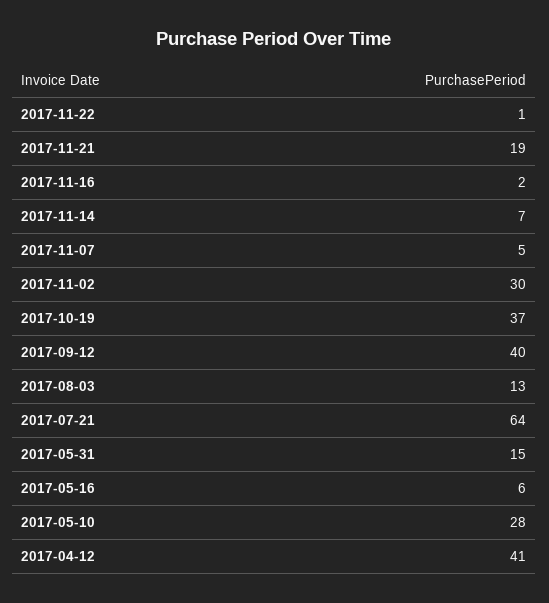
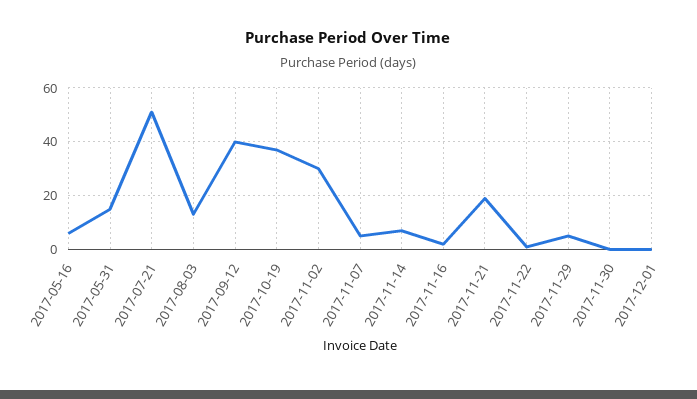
2017-07-21: 64 -> 50
2017-05-10: 28 -> none
2017-04-12: 41 -> none
2017-11-29: none -> 5
2017-11-30: none -> 0
2017-12-01: none -> 0

